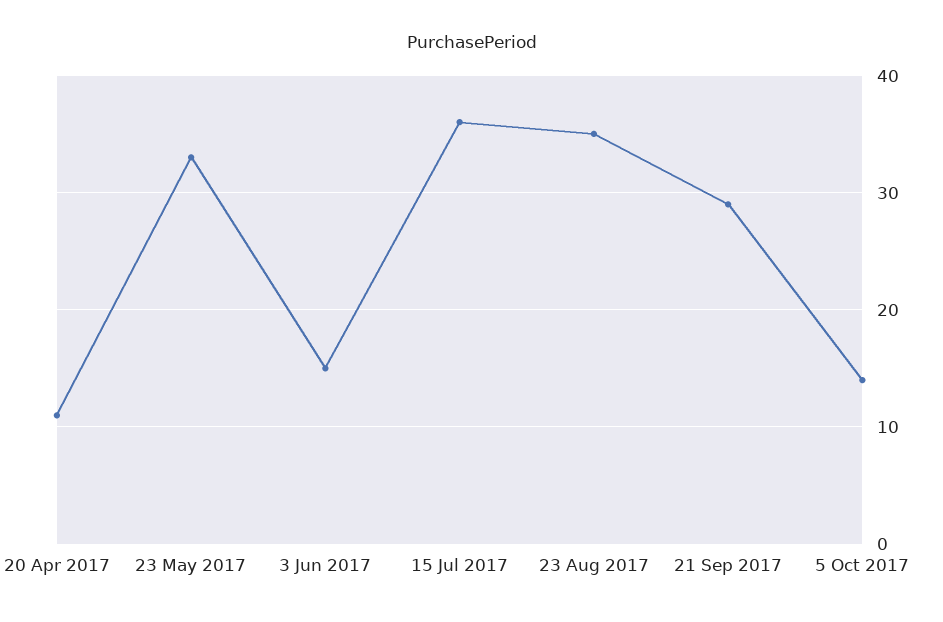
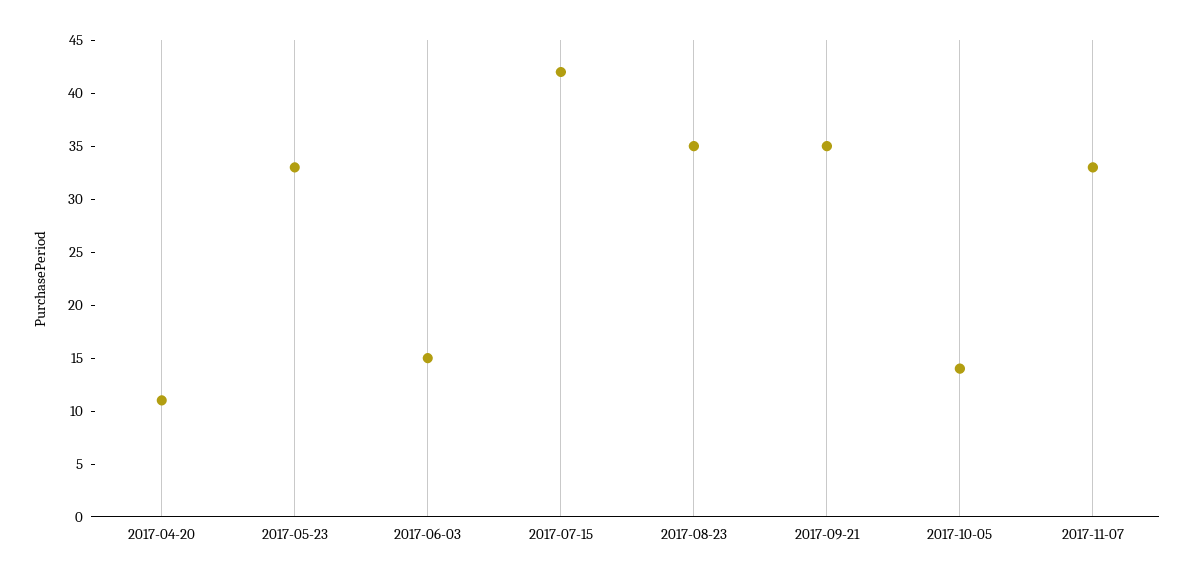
15 Jul 2017: 36 -> 42
21 Sep 2017: 29 -> 35
2017-11-07: none -> 33

